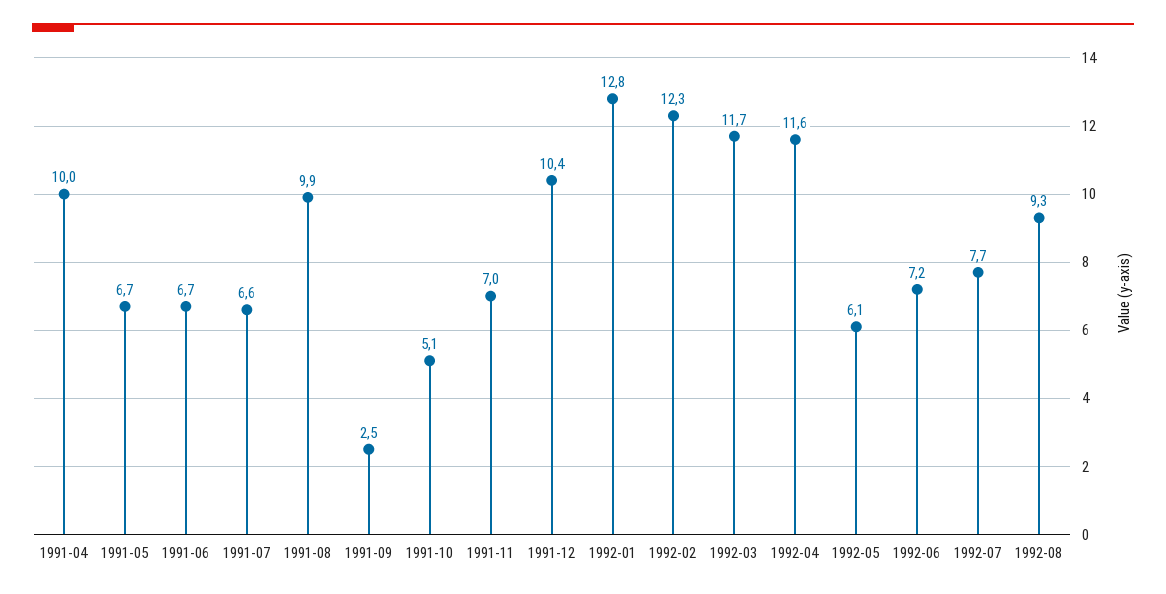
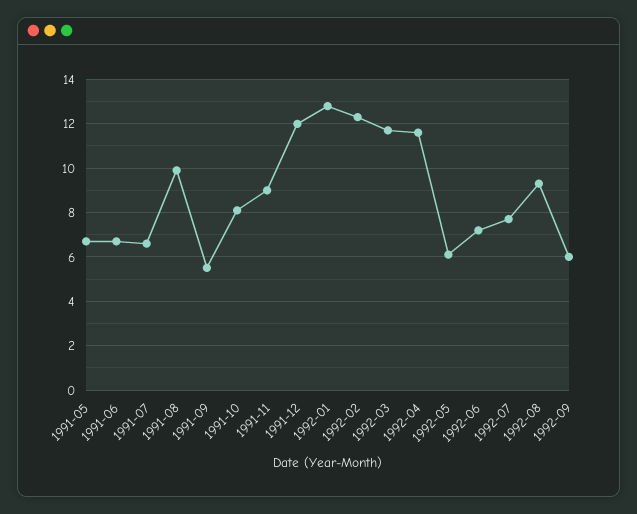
1991-04: 10 -> none
1991-09: 2.5 -> 5.5
1991-10: 5.1 -> 8
1991-11: 7 -> 9
1991-12: 10.4 -> 12
1992-09: none -> 6

